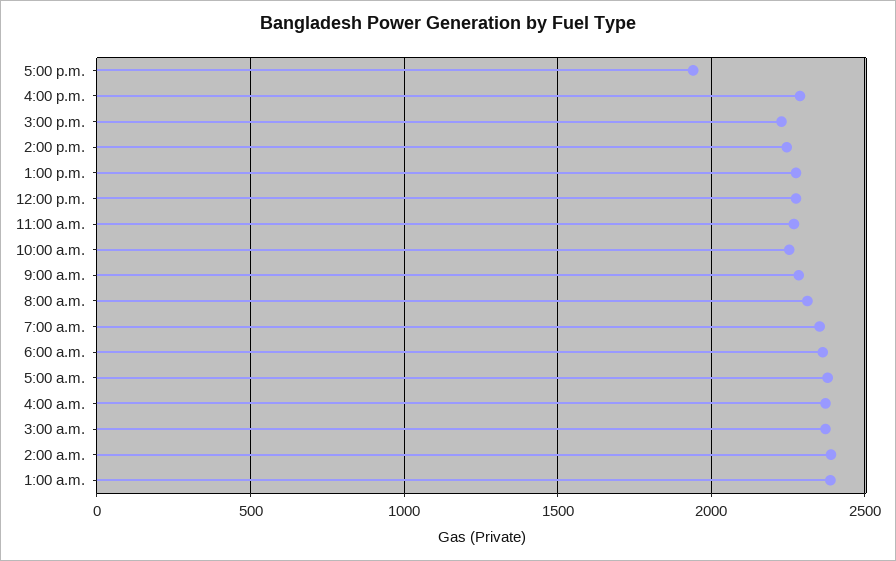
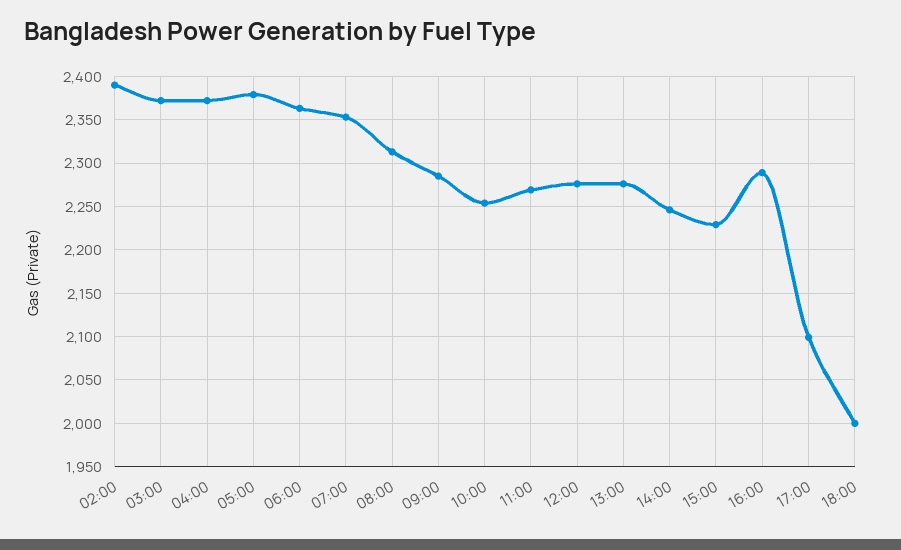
5:00 p.m.: 1950 -> 2100
1:00 a.m.: 2400 -> none
18:00: none -> 2000

